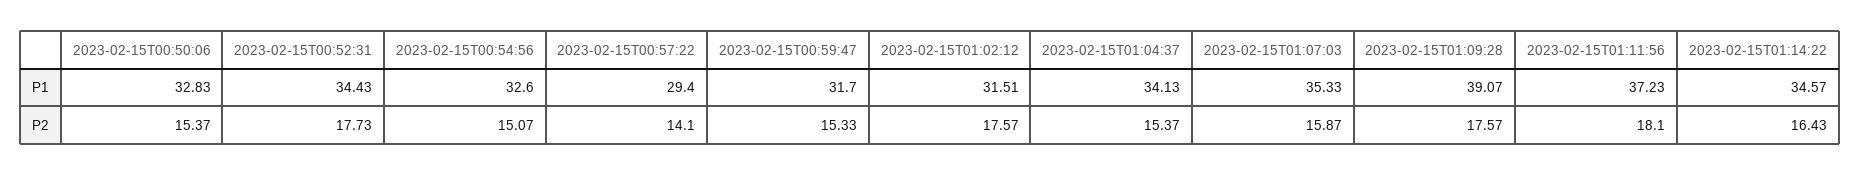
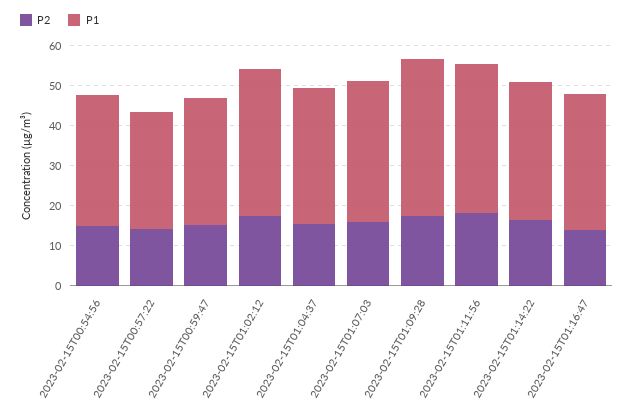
P1, 2023-02-15T00:50:06: 32.83 -> none
P1, 2023-02-15T00:52:31: 34.43 -> none
P1, 2023-02-15T01:02:12: 31.51 -> 36
P2, 2023-02-15T00:50:06: 15.37 -> none
P2, 2023-02-15T00:52:31: 17.73 -> none
P2, 2023-02-15T01:16:47: none -> 14
P1, 2023-02-15T01:16:47: none -> 34

